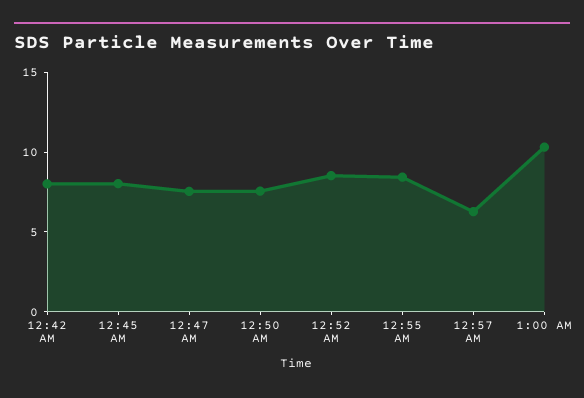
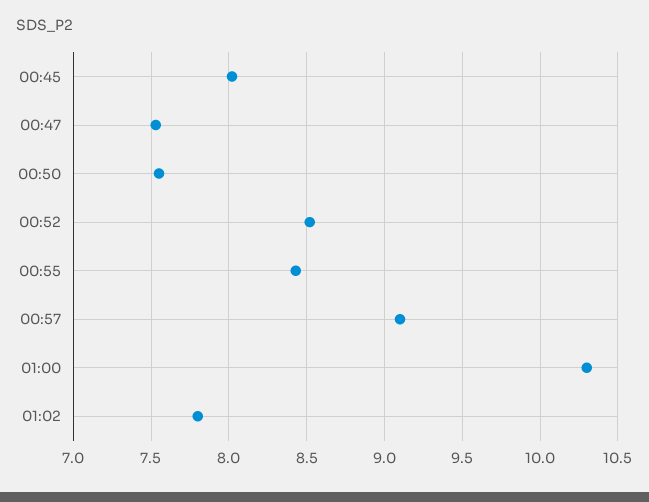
12:42 AM: 8 -> none
12:57 AM: 6 -> 9.1
01:02: none -> 7.8

